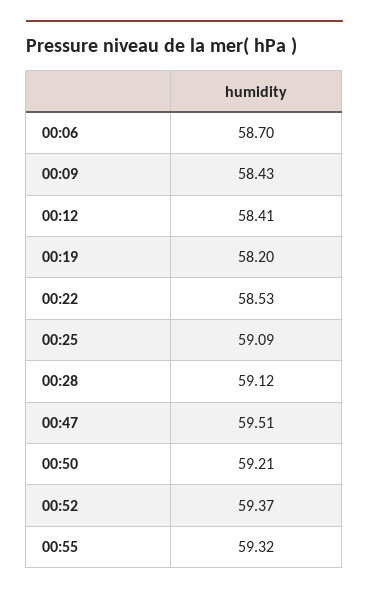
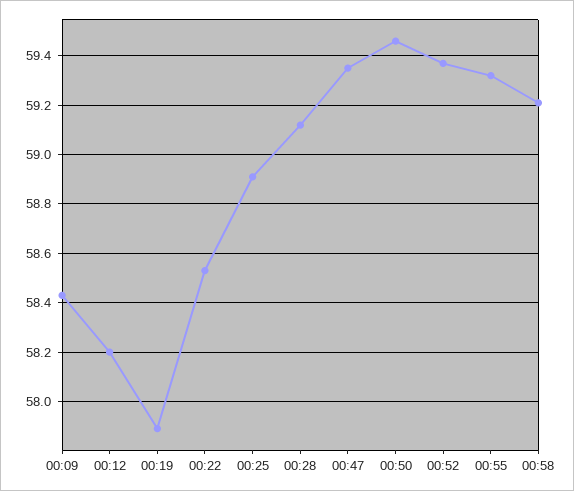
00:06: 58.7 -> none
00:12: 58.41 -> 58.2
00:19: 58.2 -> 57.9
00:25: 59.09 -> 58.9
00:47: 59.51 -> 59.35
00:50: 59.21 -> 59.45
00:58: none -> 59.2

